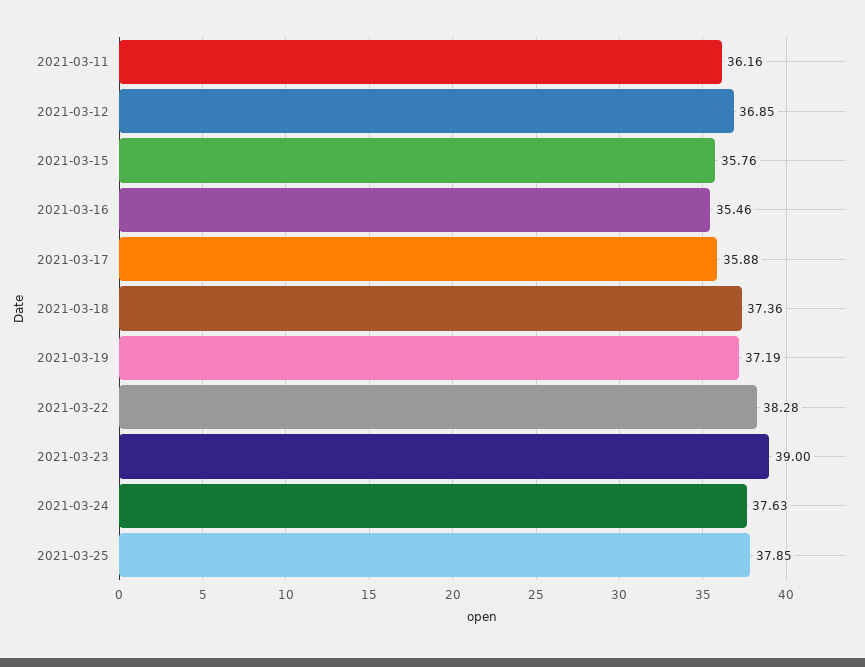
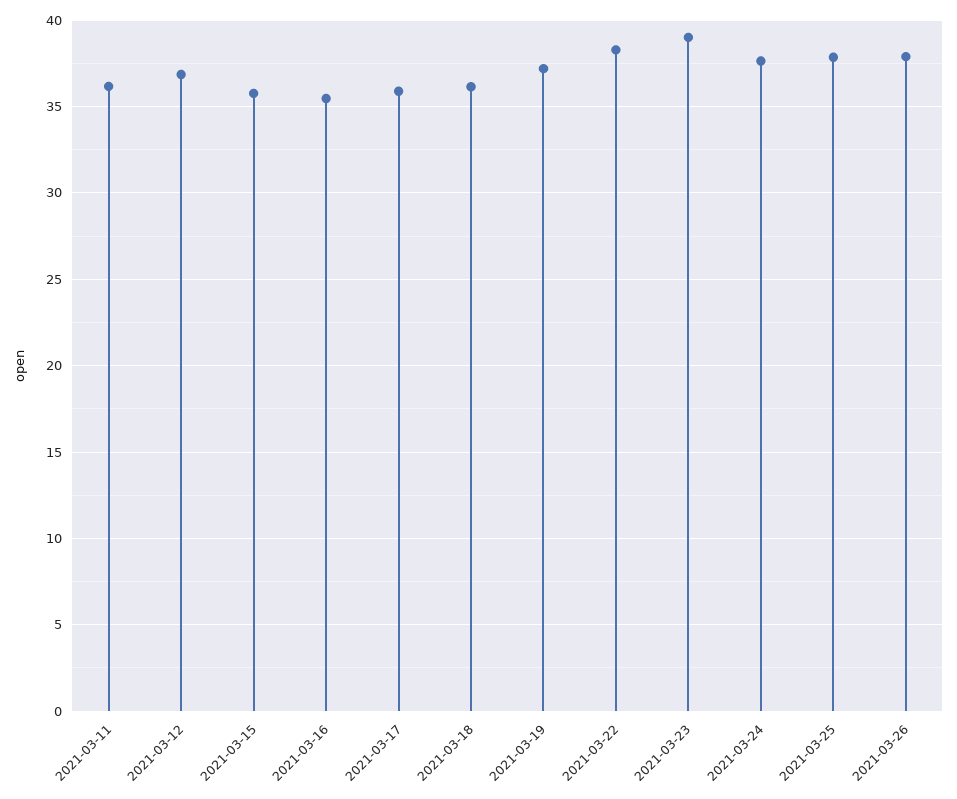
2021-03-18: 37.36 -> 36
2021-03-26: none -> 38

